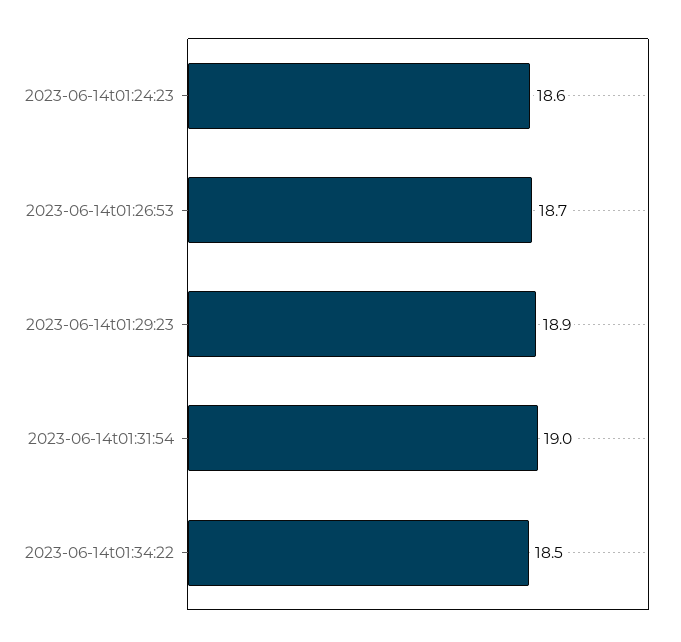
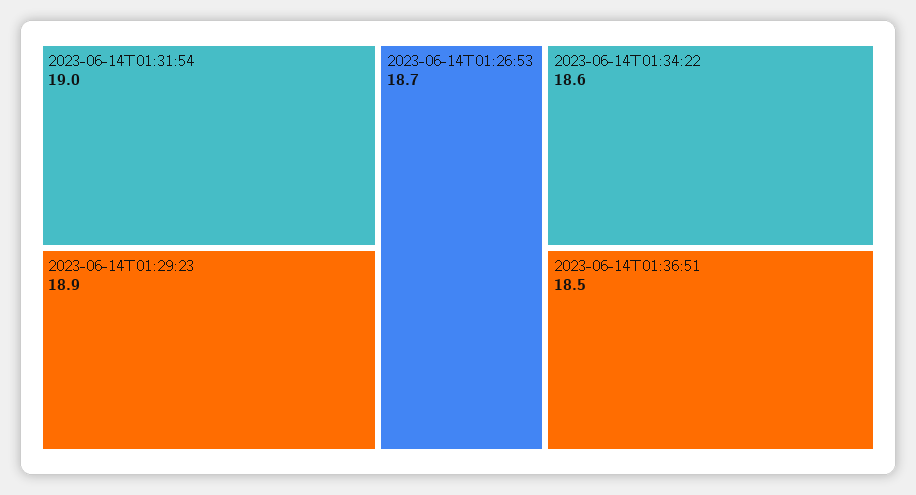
2023-06-14t01:24:23: 18.6 -> none
2023-06-14t01:34:22: 18.5 -> 18.6
2023-06-14T01:36:51: none -> 18.5

